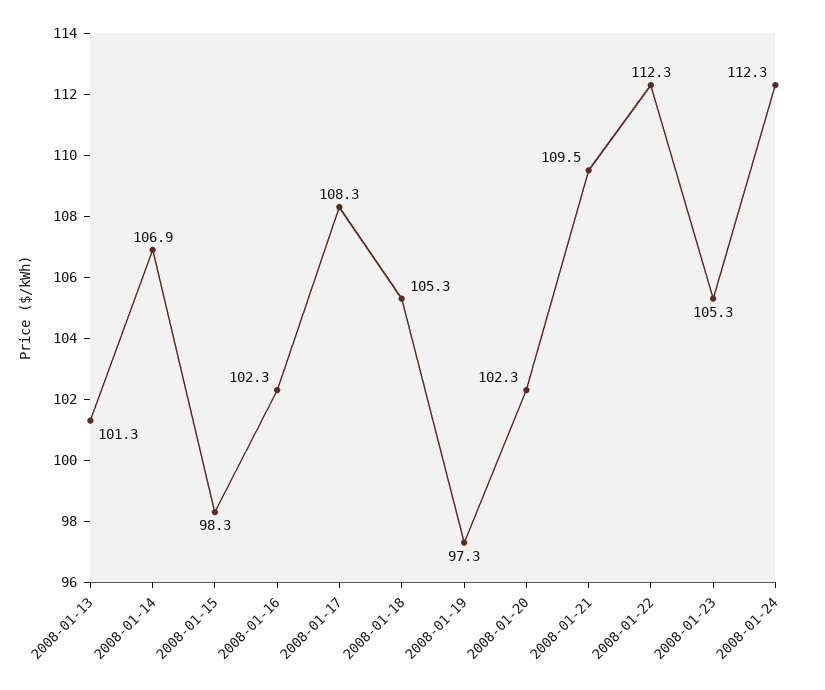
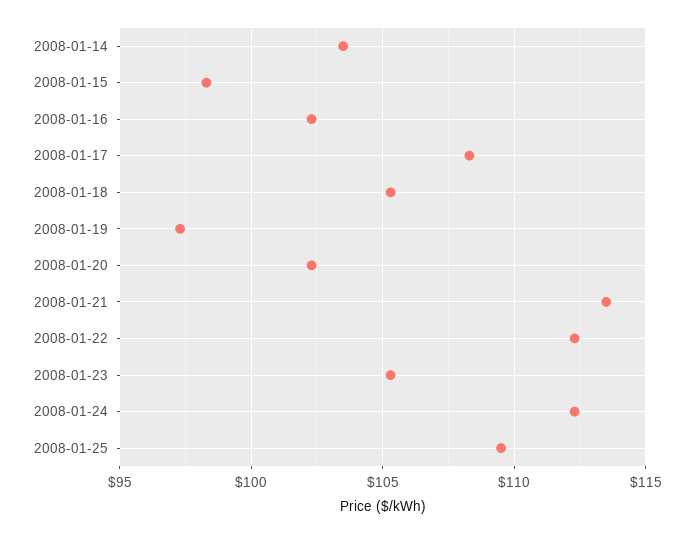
2008-01-13: 101.3 -> none
2008-01-14: 106.9 -> 103.5
2008-01-21: 109.5 -> 113.5
2008-01-25: none -> 109.5

